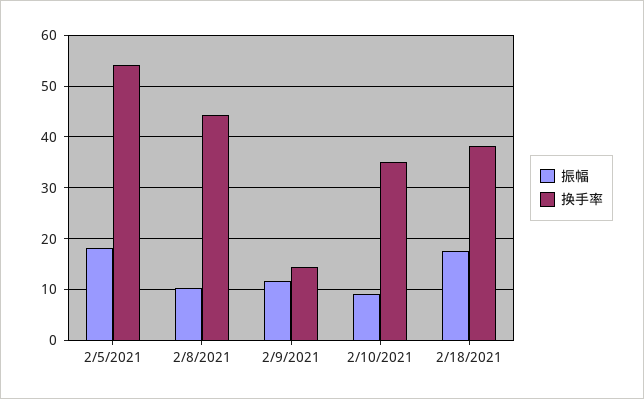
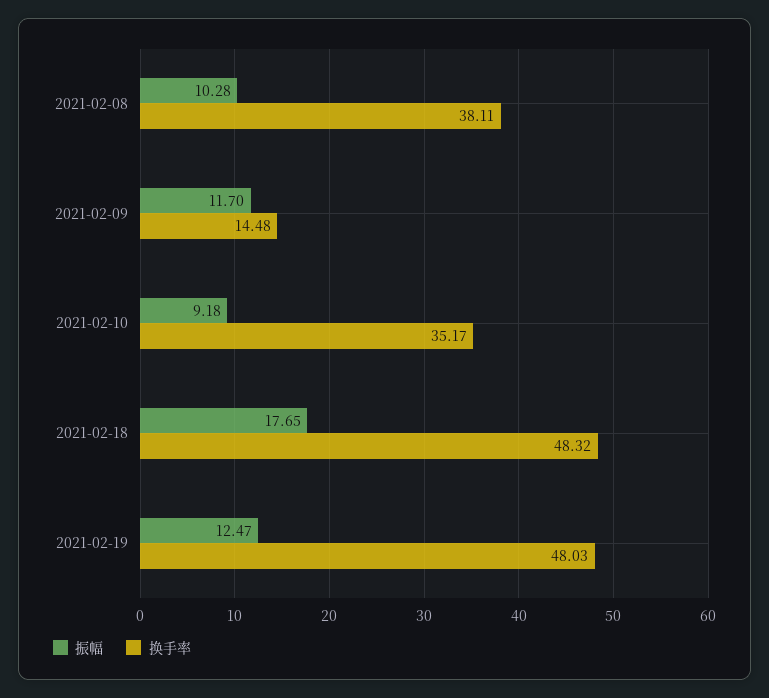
振幅, 2/5/2021: 18 -> none
换手率, 2/5/2021: 54 -> none
换手率, 2/8/2021: 44 -> 38.11
换手率, 2/18/2021: 38 -> 48.32
振幅, 2021-02-19: none -> 12.47
换手率, 2021-02-19: none -> 48.03

